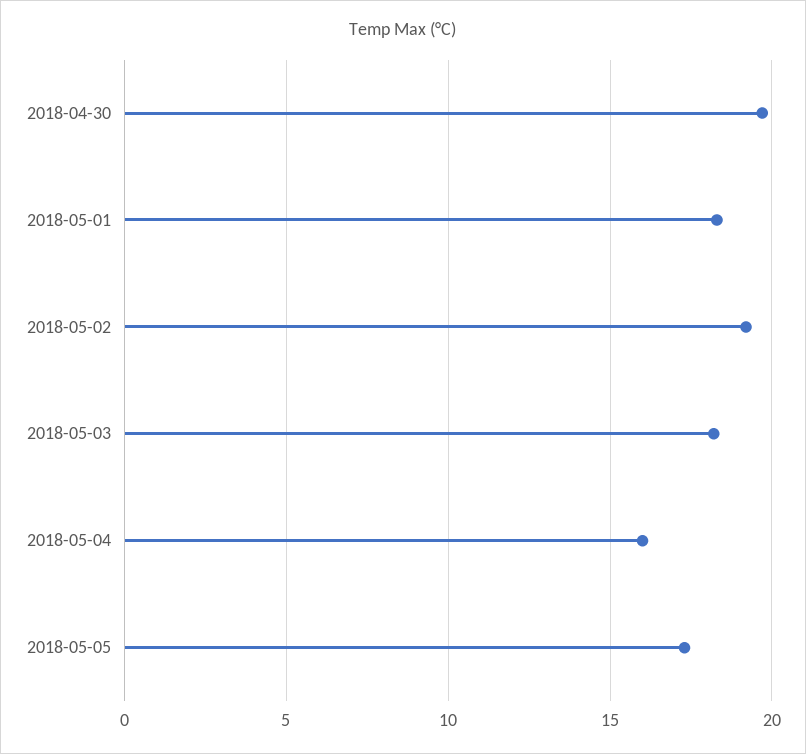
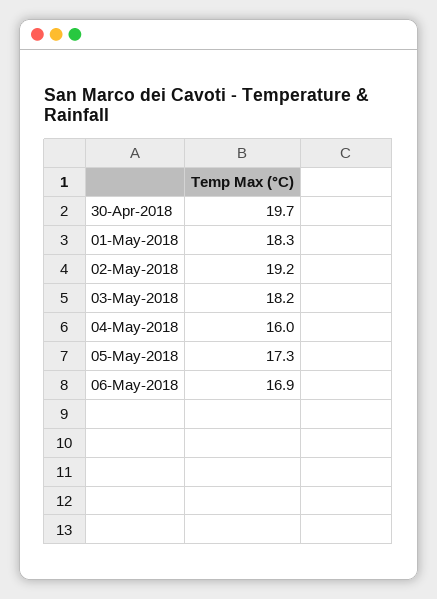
06-May-2018: none -> 16.9

